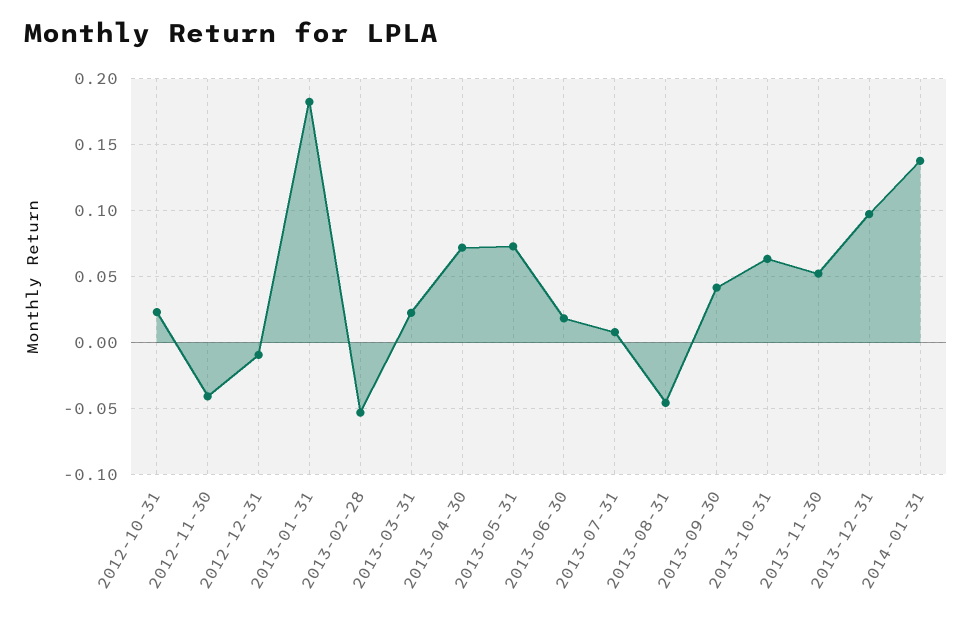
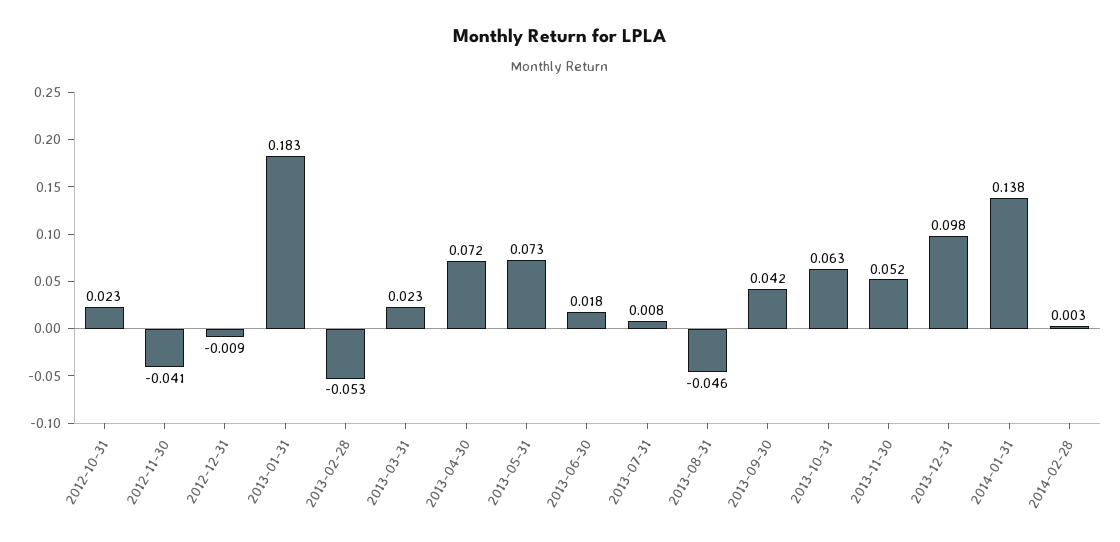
2014-02-28: none -> 0.003

